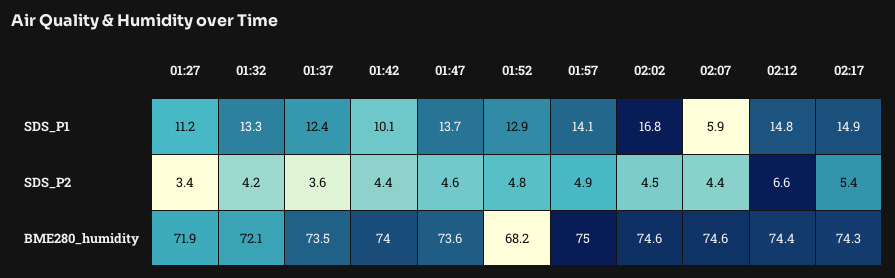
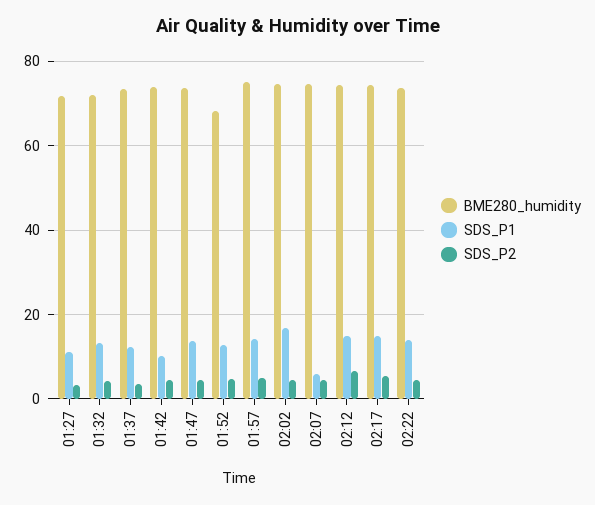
BME280_humidity, 02:22: none -> 74
SDS_P1, 02:22: none -> 14
SDS_P2, 02:22: none -> 4

